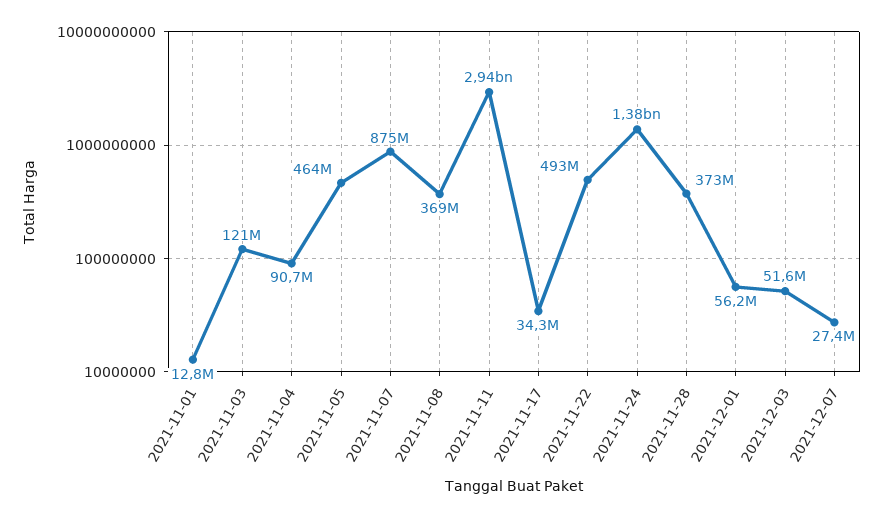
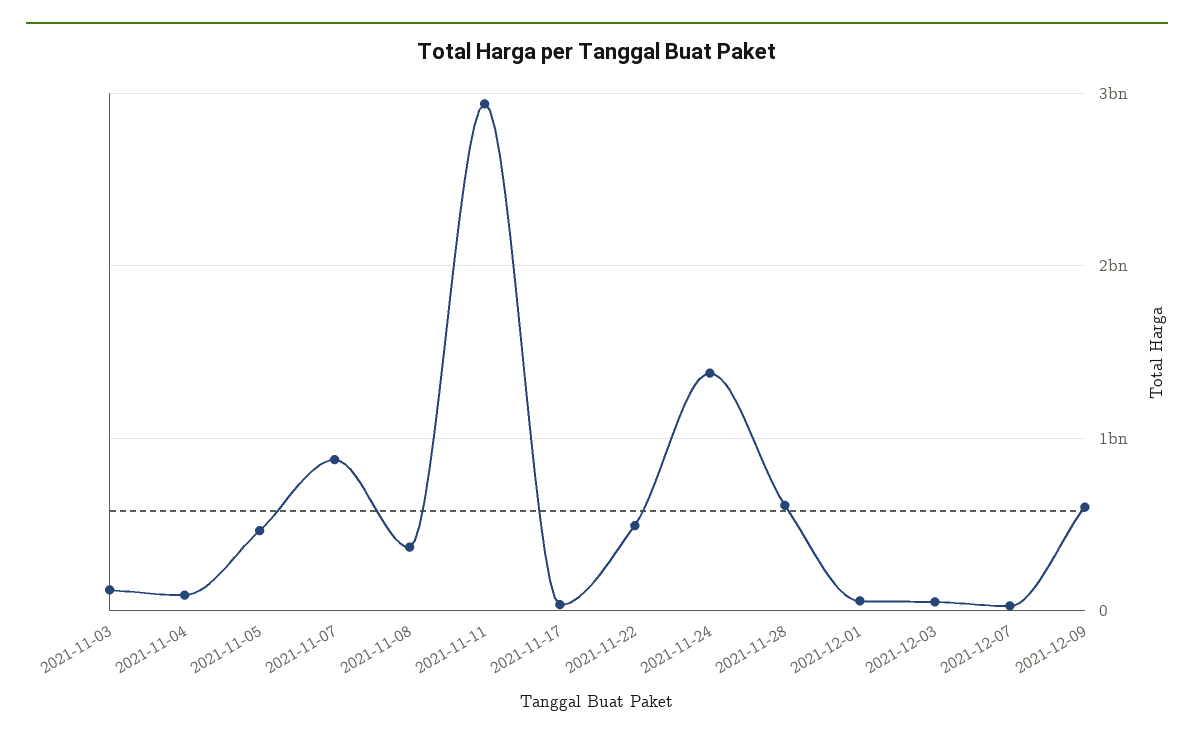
2021-11-01: 12800000 -> none
2021-11-28: 373000000 -> 600000000
2021-12-09: none -> 600000000

